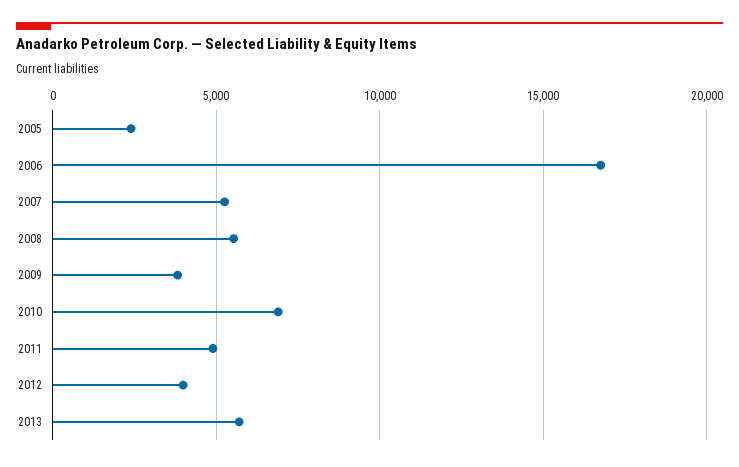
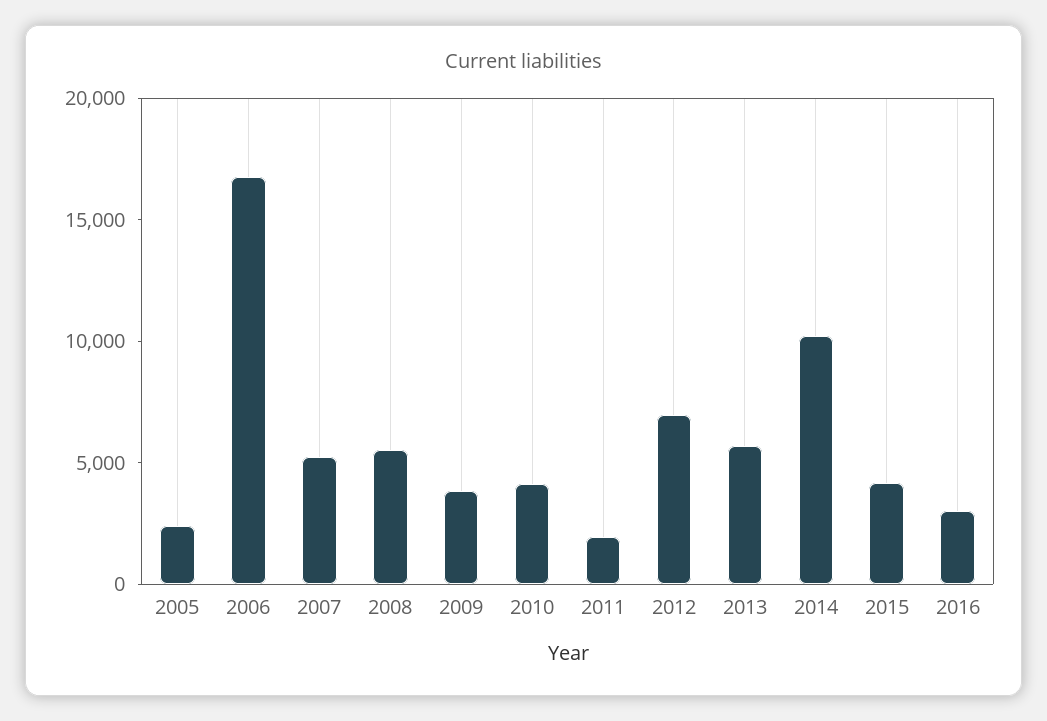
2010: 7000 -> 4000
2011: 5000 -> 2000
2012: 4000 -> 7000
2014: none -> 10000
2015: none -> 4000
2016: none -> 3000

